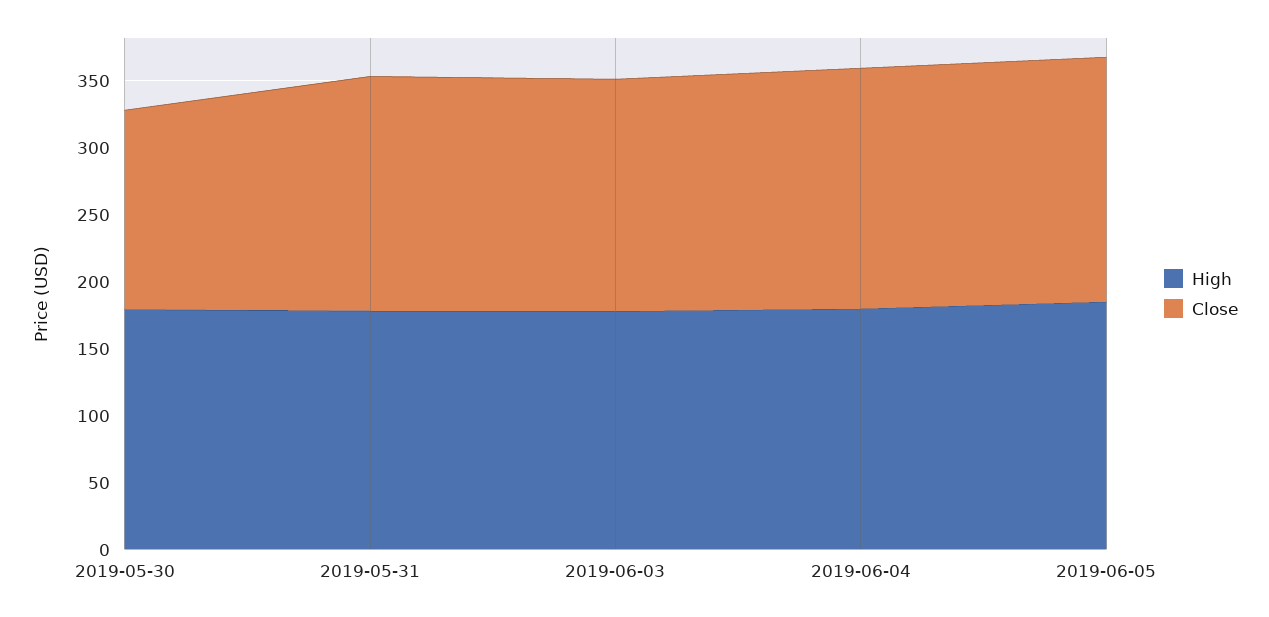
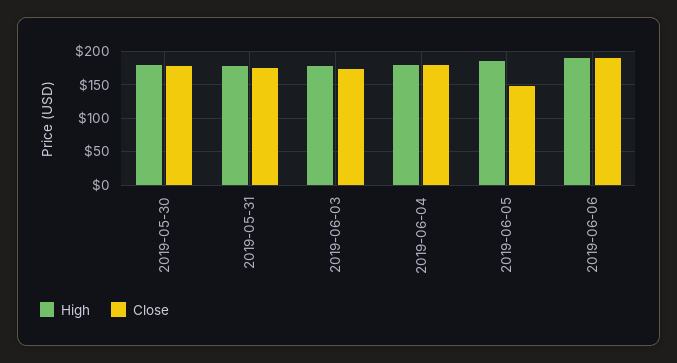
Close, 2019-05-30: 150 -> 180
Close, 2019-06-05: 180 -> 150
High, 2019-06-06: none -> 190
Close, 2019-06-06: none -> 190

